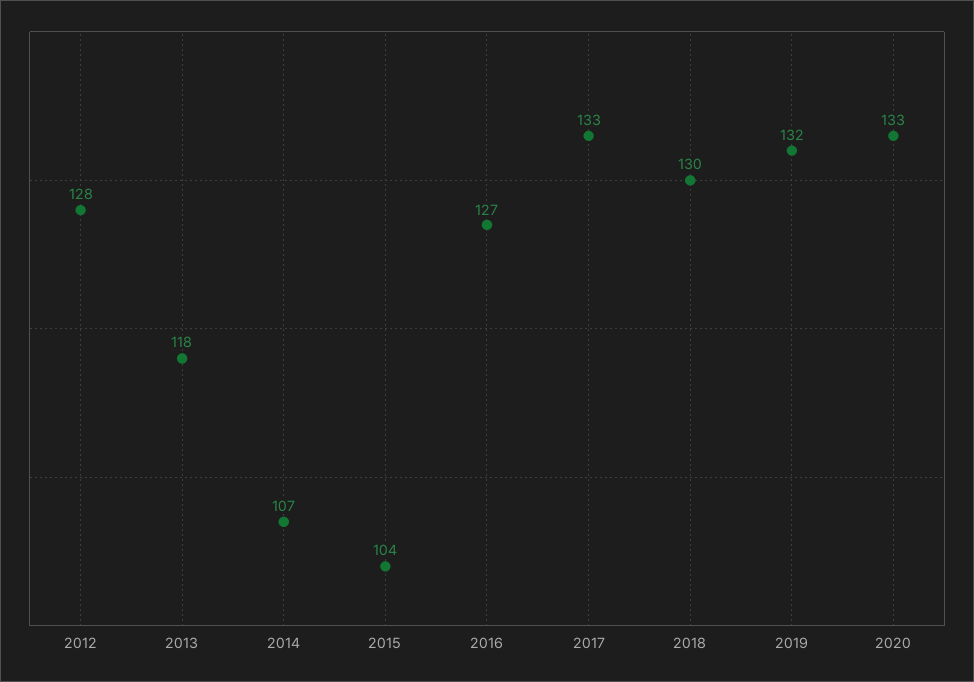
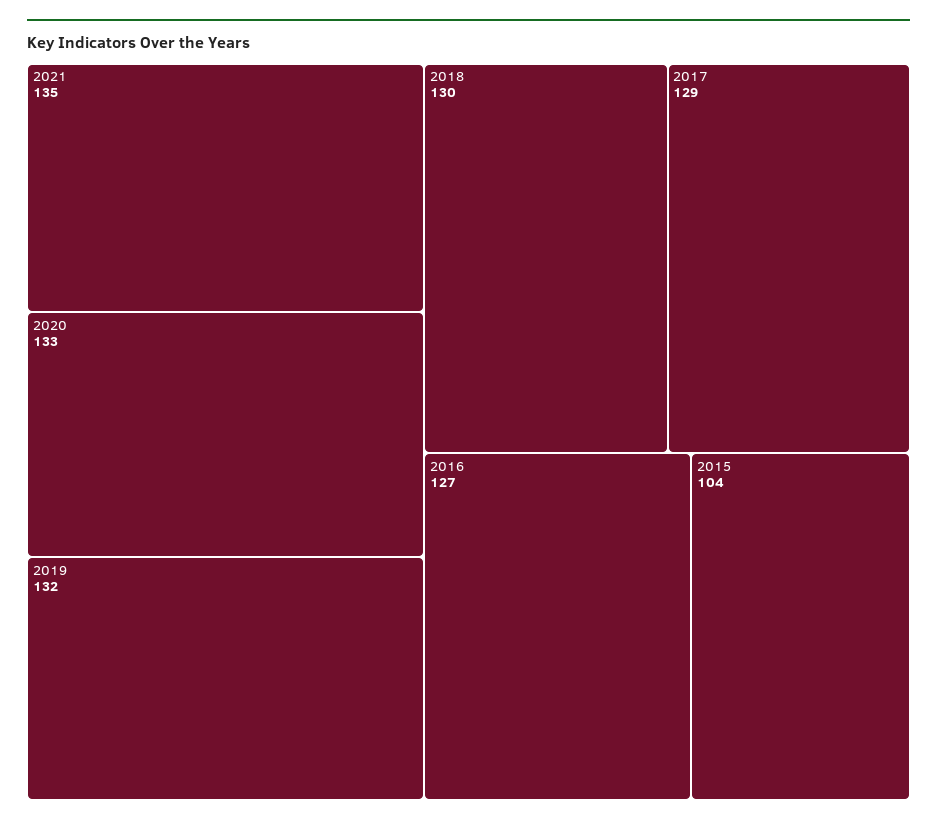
2012: 128 -> none
2013: 118 -> none
2014: 107 -> none
2017: 133 -> 129
2021: none -> 135

